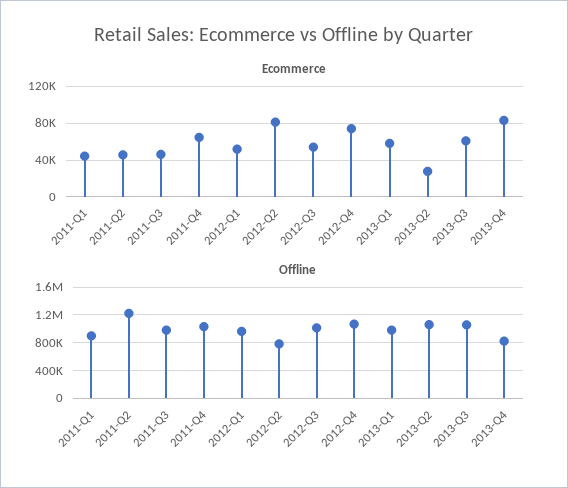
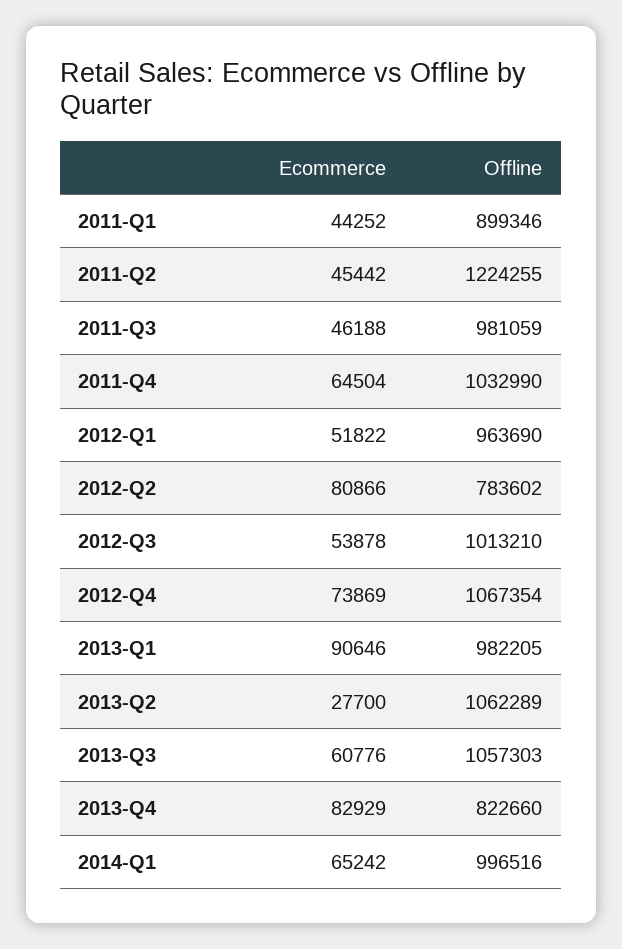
Ecommerce, 2013-Q1: 60000 -> 90646
Ecommerce, 2014-Q1: none -> 65242
Offline, 2014-Q1: none -> 996516

